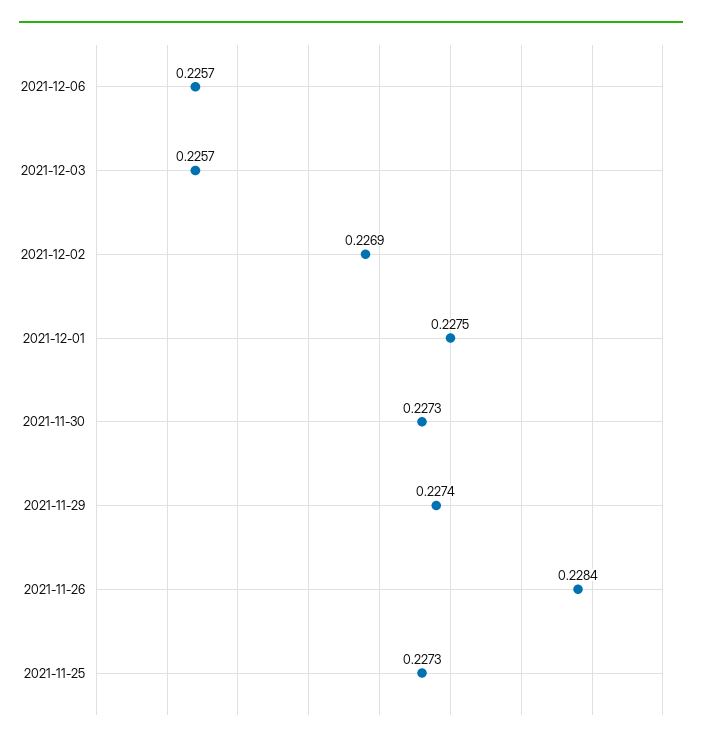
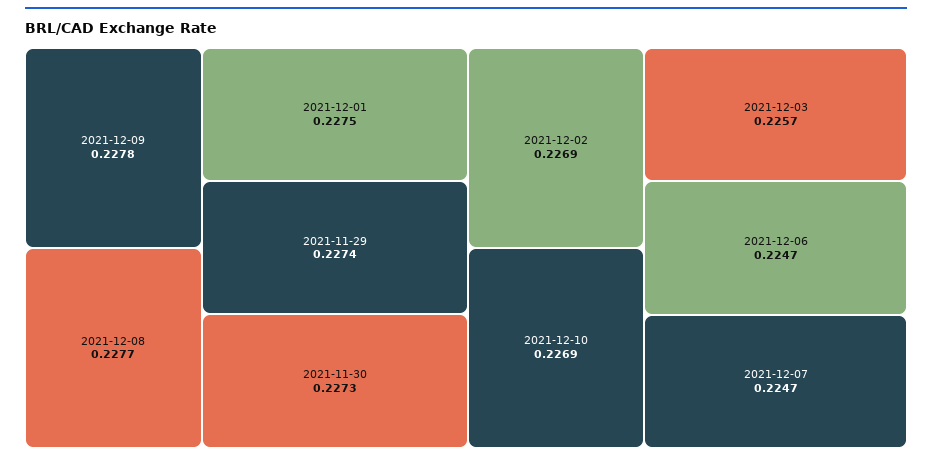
2021-12-06: 0.2257 -> 0.2247
2021-11-26: 0.2284 -> none
2021-11-25: 0.2273 -> none
2021-12-09: none -> 0.2278
2021-12-08: none -> 0.2277
2021-12-10: none -> 0.2269
2021-12-07: none -> 0.2247

